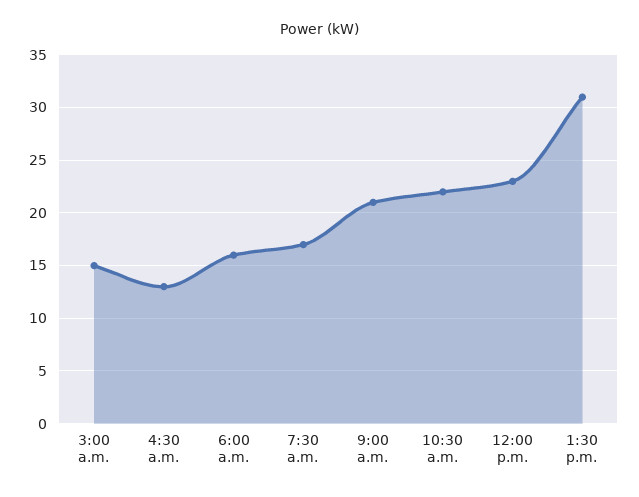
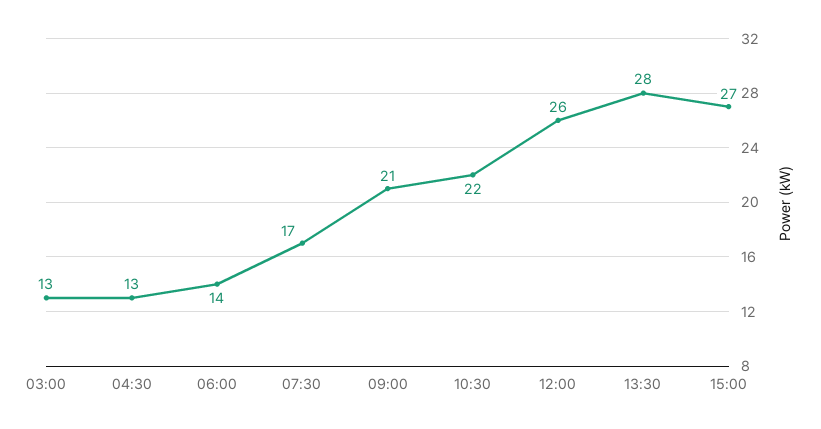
3:00 a.m.: 15 -> 13
6:00 a.m.: 16 -> 14
12:00 p.m.: 23 -> 26
1:30 p.m.: 31 -> 28
15:00: none -> 27

